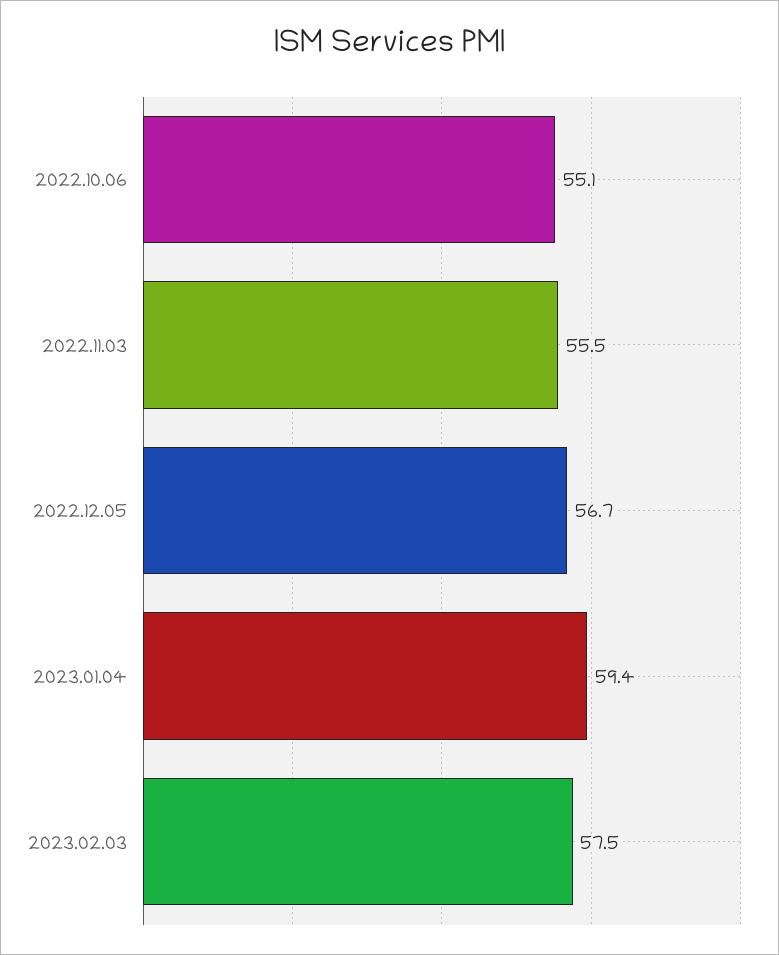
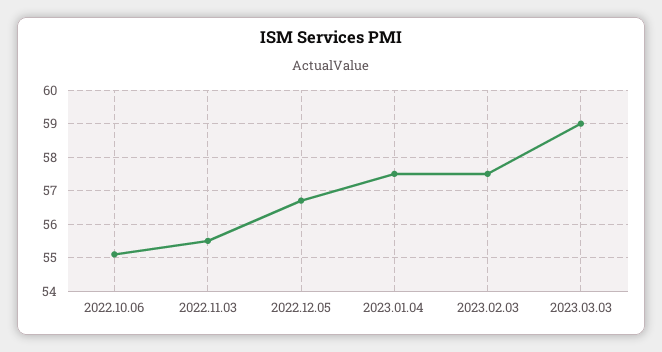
2023.01.04: 59.4 -> 57.5
2023.03.03: none -> 59

